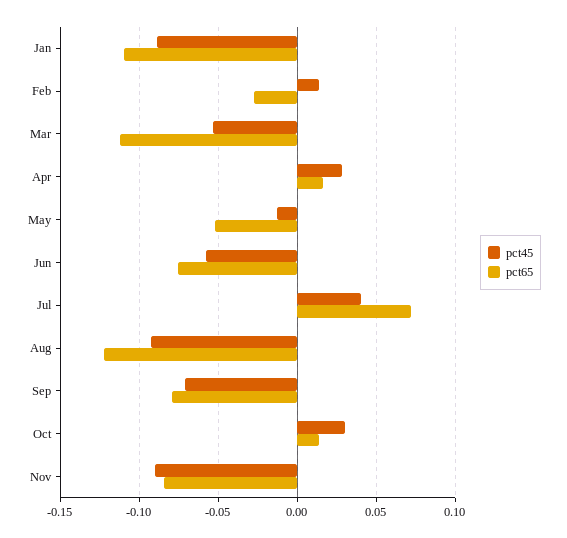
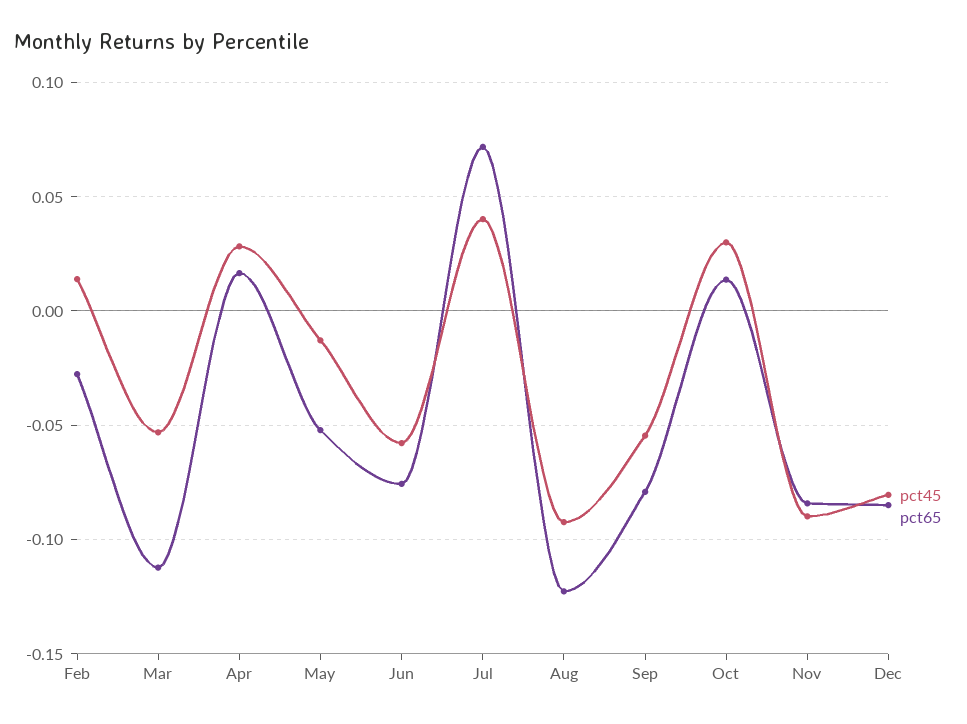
pct45, Jan: -0.09 -> none
pct65, Jan: -0.11 -> none
pct45, Sep: -0.07 -> -0.055
pct45, Dec: none -> -0.08
pct65, Dec: none -> -0.085

